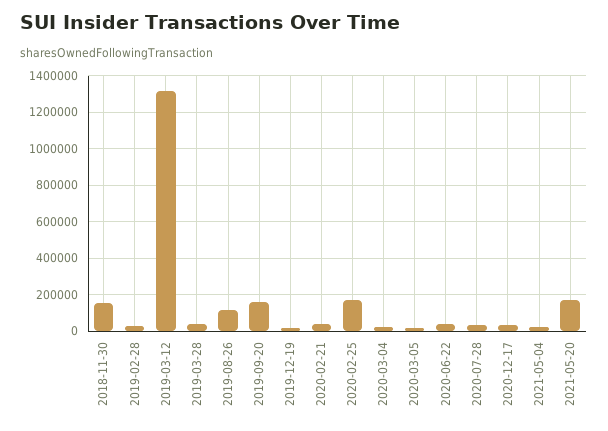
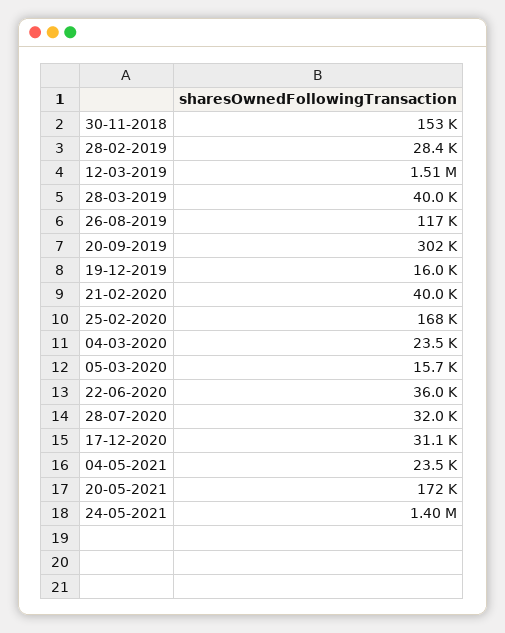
2019-03-12: 1300000 -> 1510000
2019-09-20: 150000 -> 302000
24-05-2021: none -> 1400000

